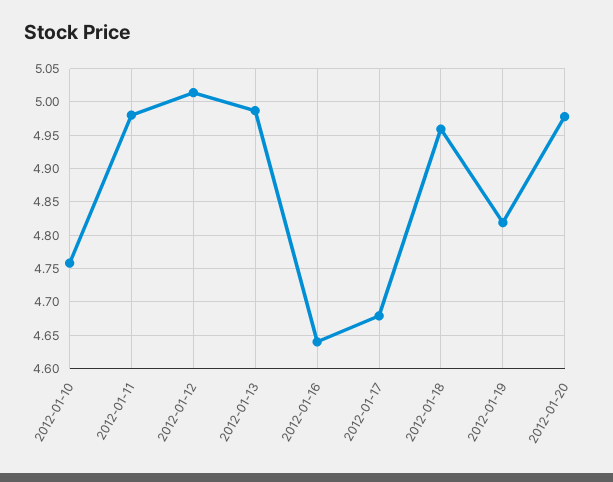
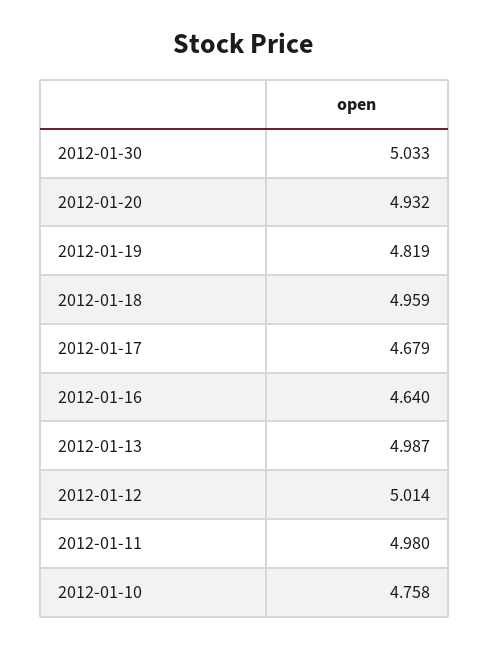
2012-01-20: 4.98 -> 4.932
2012-01-30: none -> 5.033

